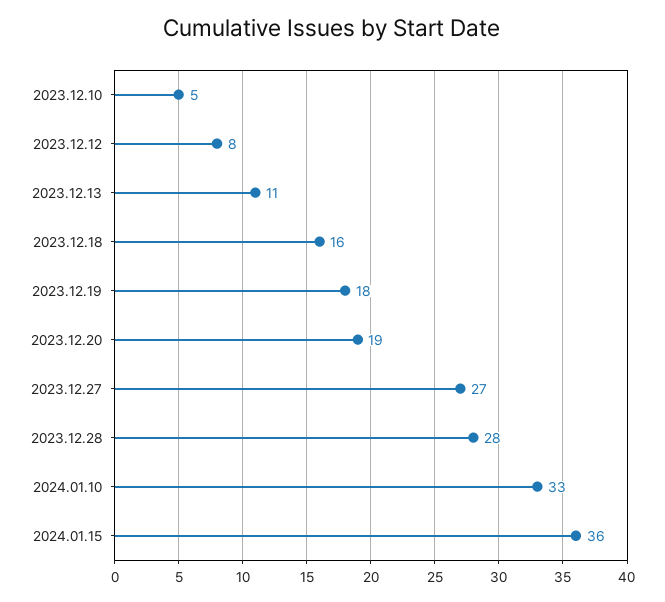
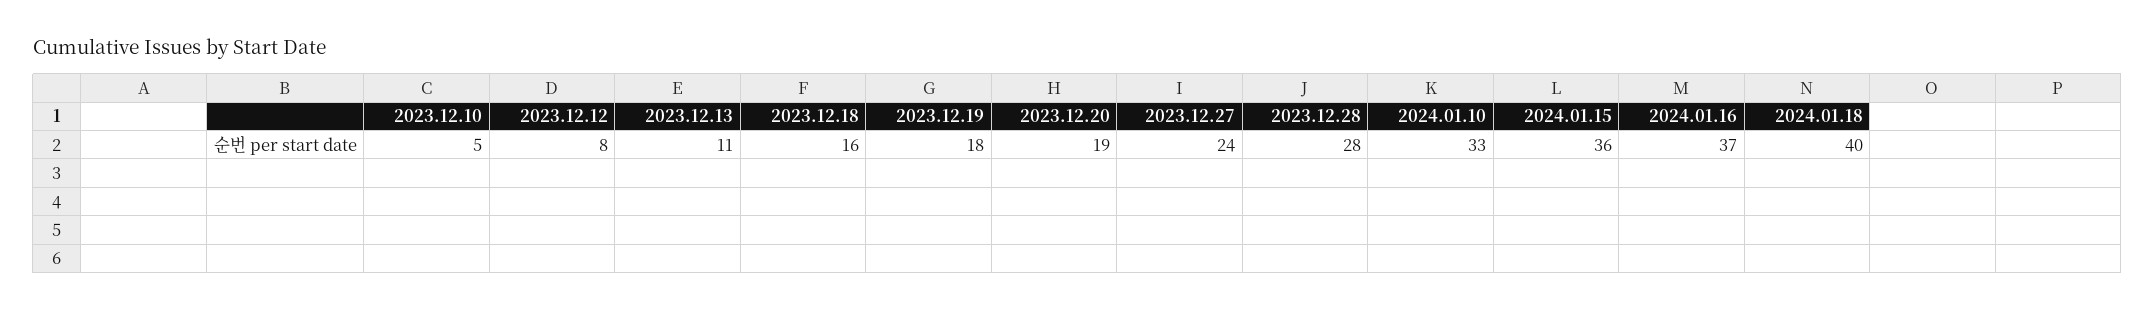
2023.12.27: 27 -> 24
2024.01.16: none -> 37
2024.01.18: none -> 40

